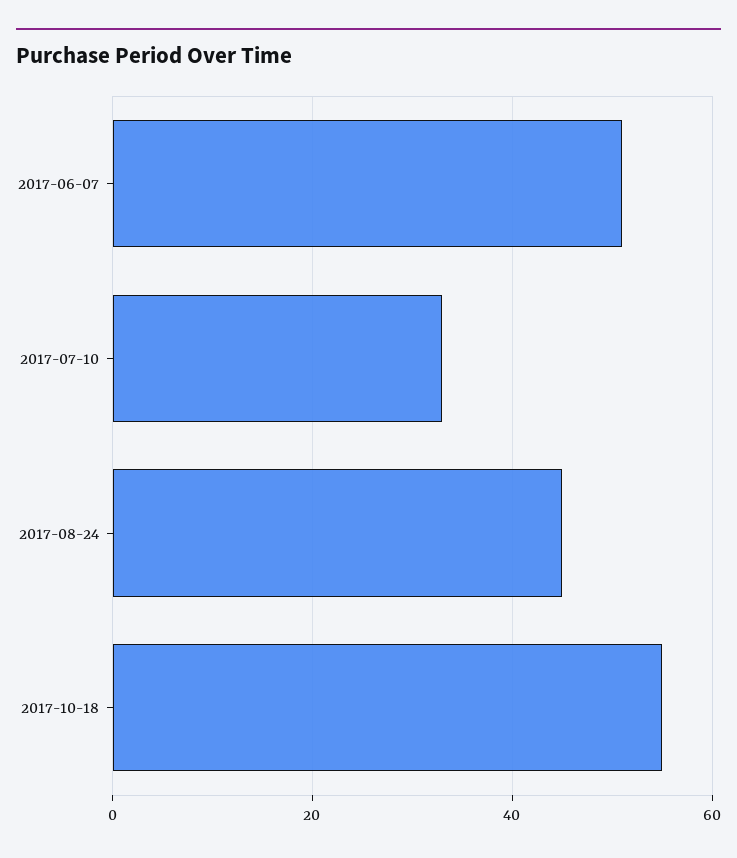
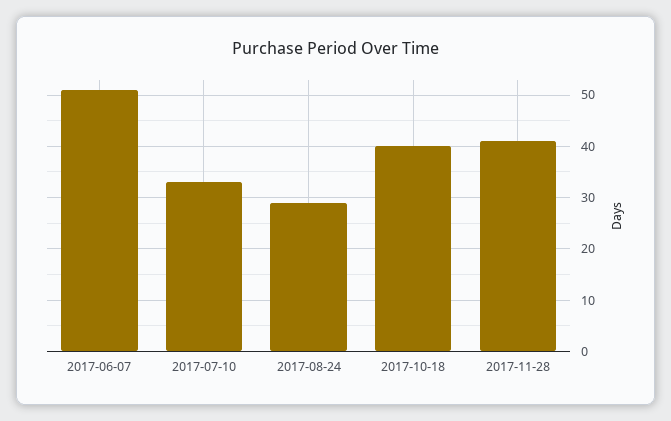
2017-08-24: 45 -> 30
2017-10-18: 55 -> 40
2017-11-28: none -> 40

